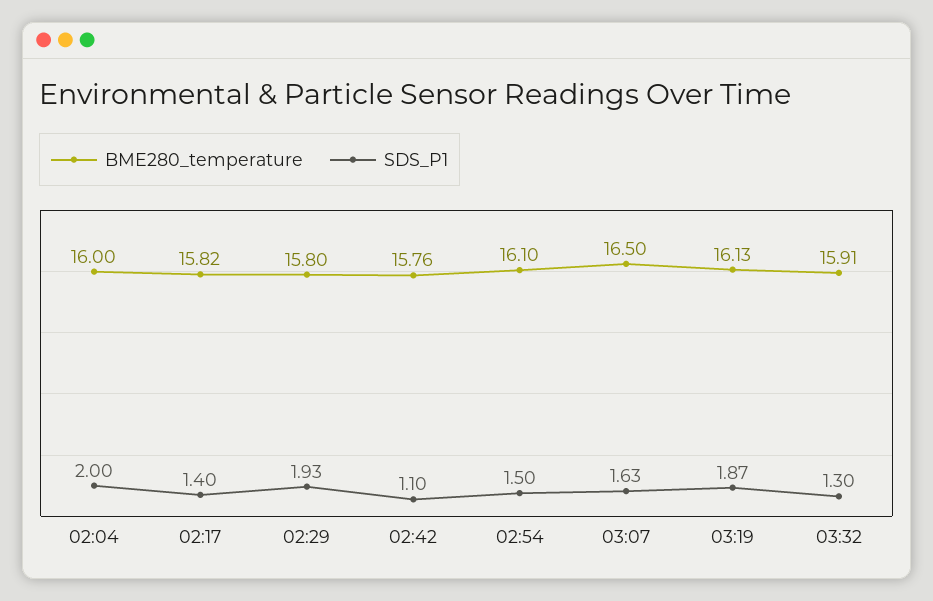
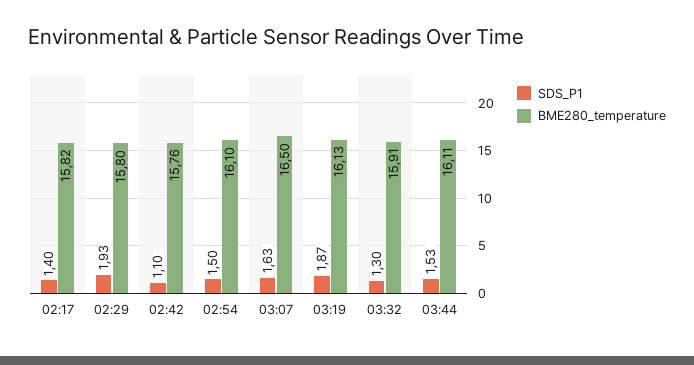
BME280_temperature, 02:04: 16 -> none
SDS_P1, 02:04: 2 -> none
SDS_P1, 03:44: none -> 1.53
BME280_temperature, 03:44: none -> 16.11

